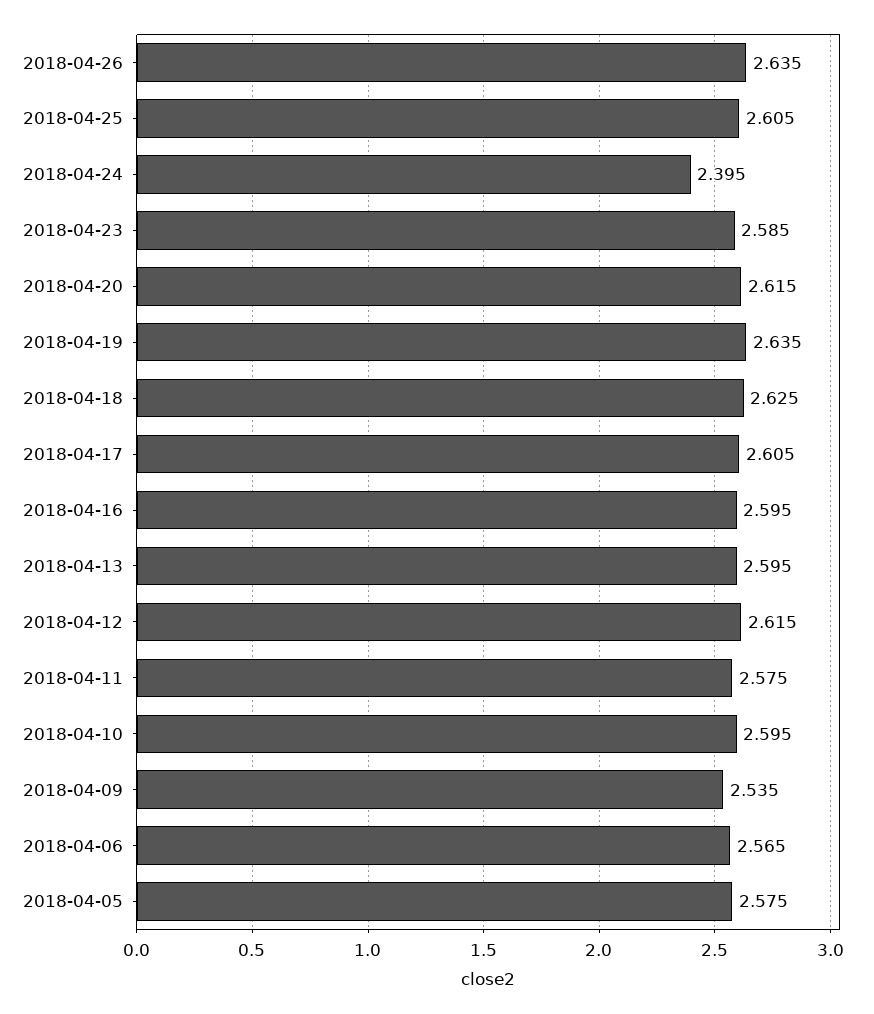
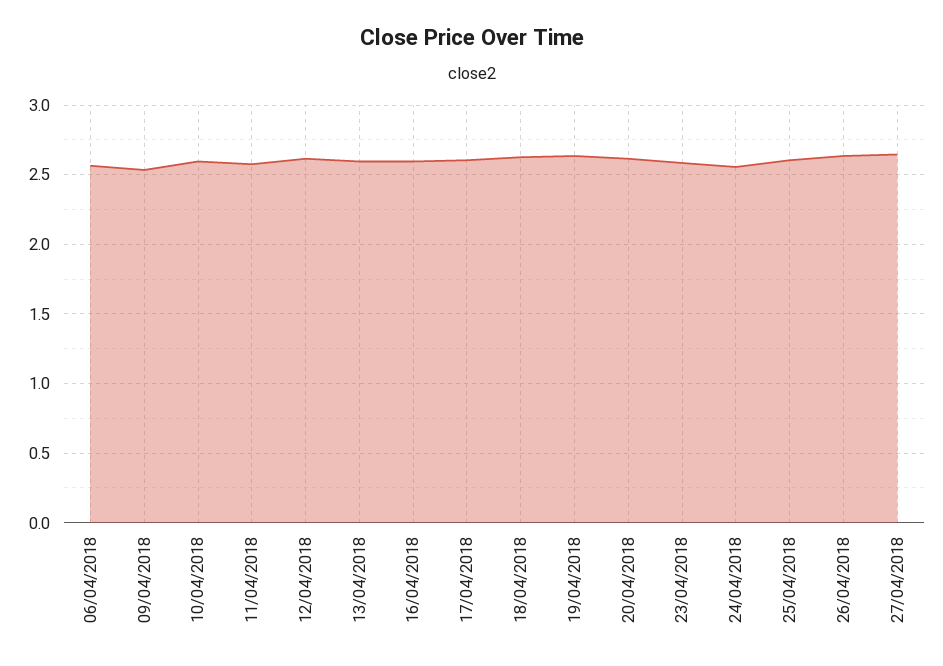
2018-04-24: 2.395 -> 2.55
2018-04-05: 2.575 -> none
27/04/2018: none -> 2.65

